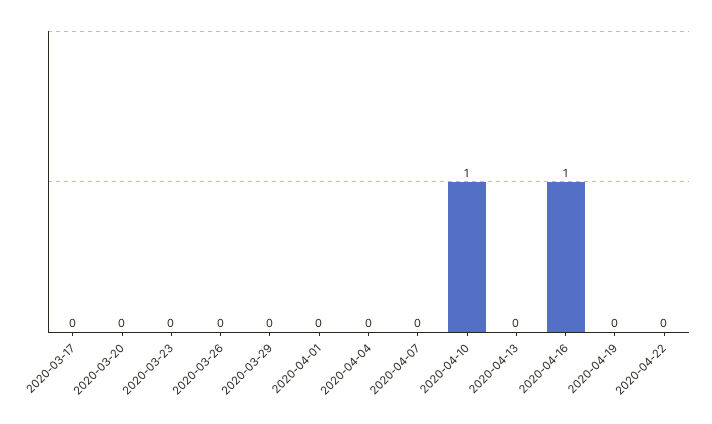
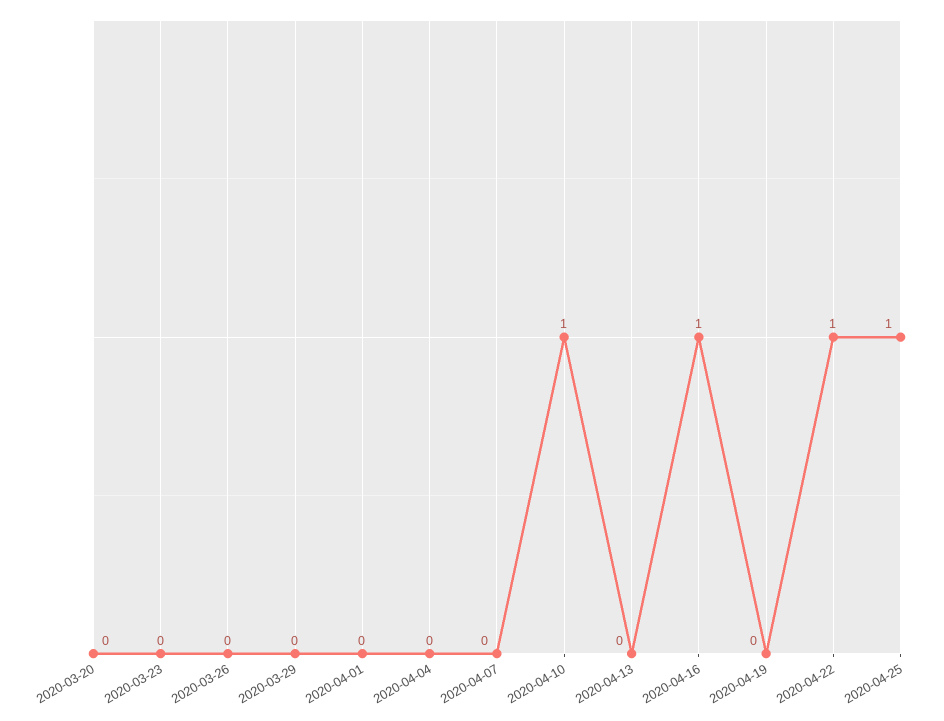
2020-03-17: 0 -> none
2020-04-22: 0 -> 1
2020-04-25: none -> 1

